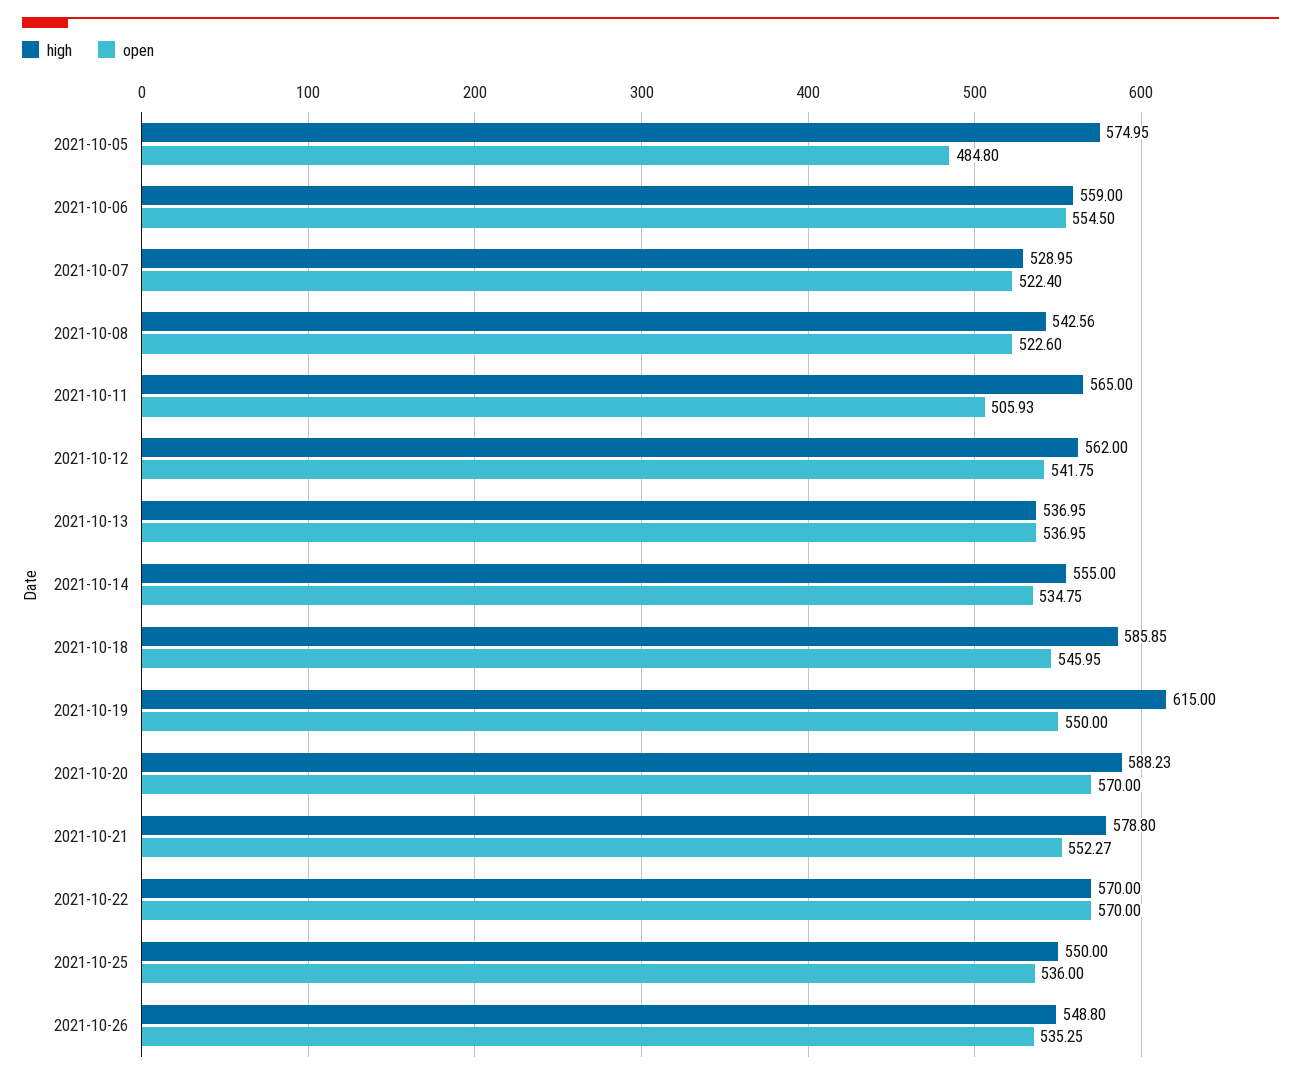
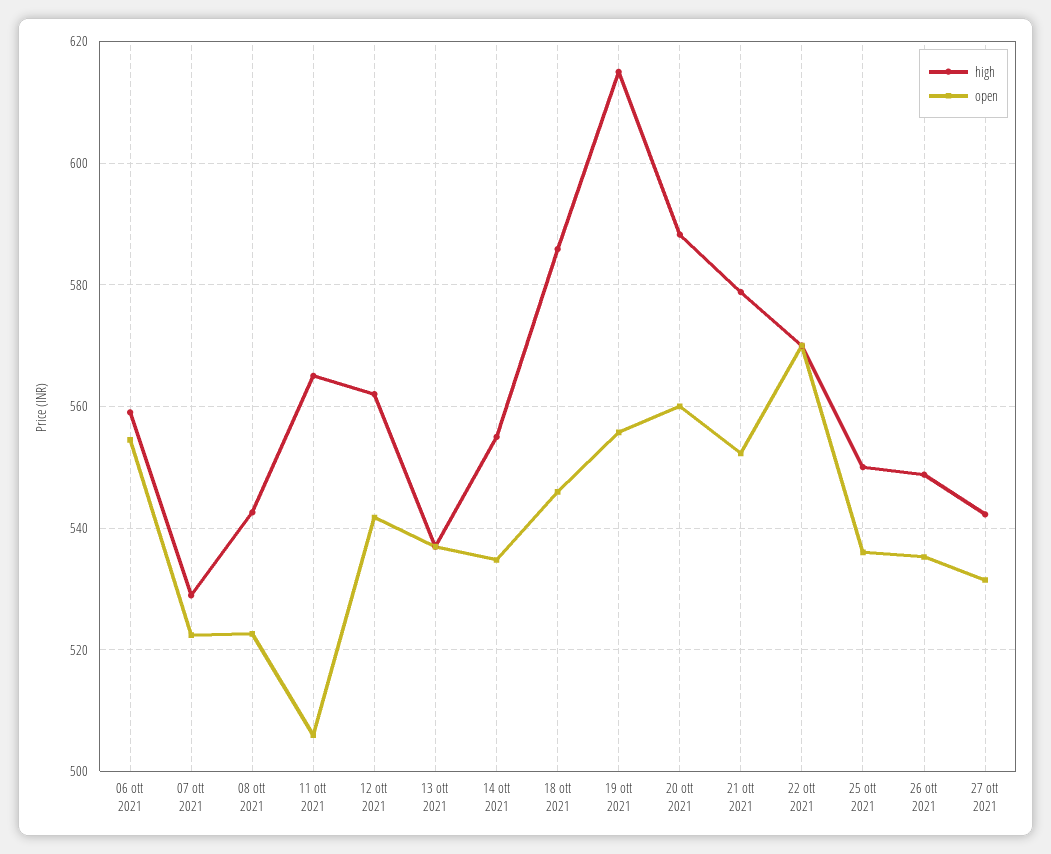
high, 2021-10-05: 574.95 -> none
open, 2021-10-05: 484.8 -> none
open, 2021-10-19: 550 -> 556
open, 2021-10-20: 570 -> 560
high, 27 ott 2021: none -> 542
open, 27 ott 2021: none -> 532

